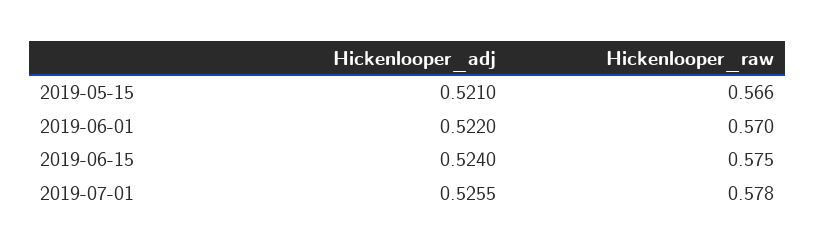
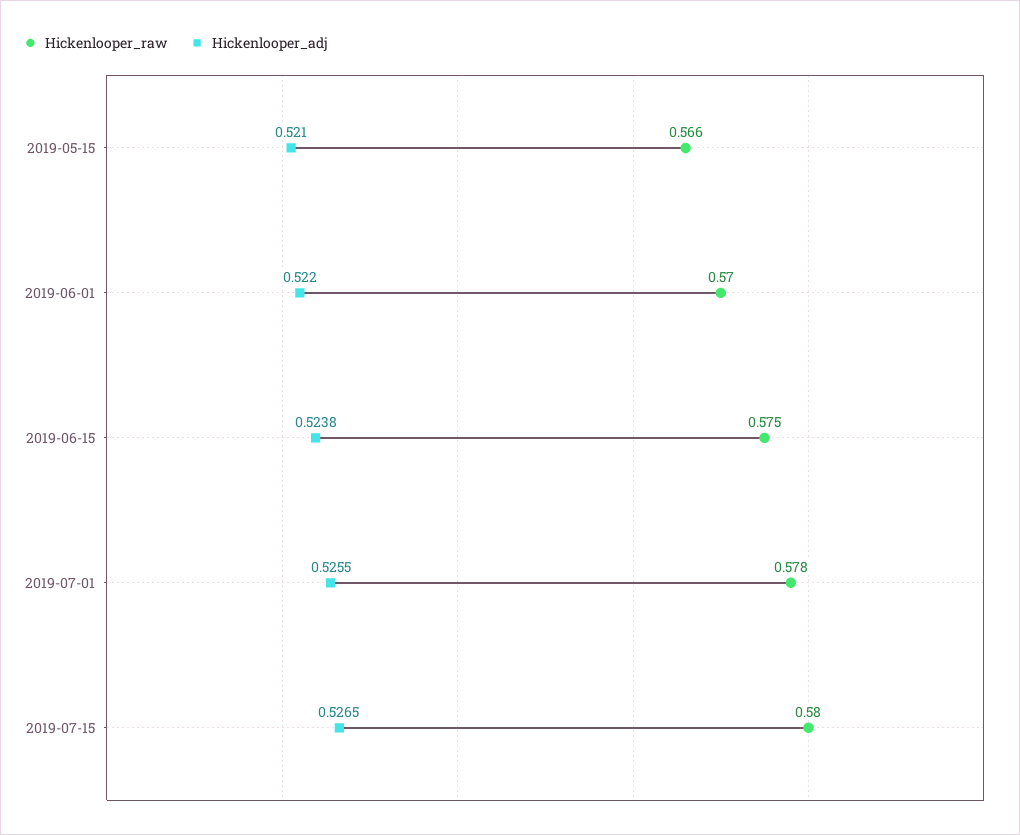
Hickenlooper_adj, 2019-06-15: 0.524 -> 0.5238
Hickenlooper_raw, 2019-07-15: none -> 0.58
Hickenlooper_adj, 2019-07-15: none -> 0.5265

